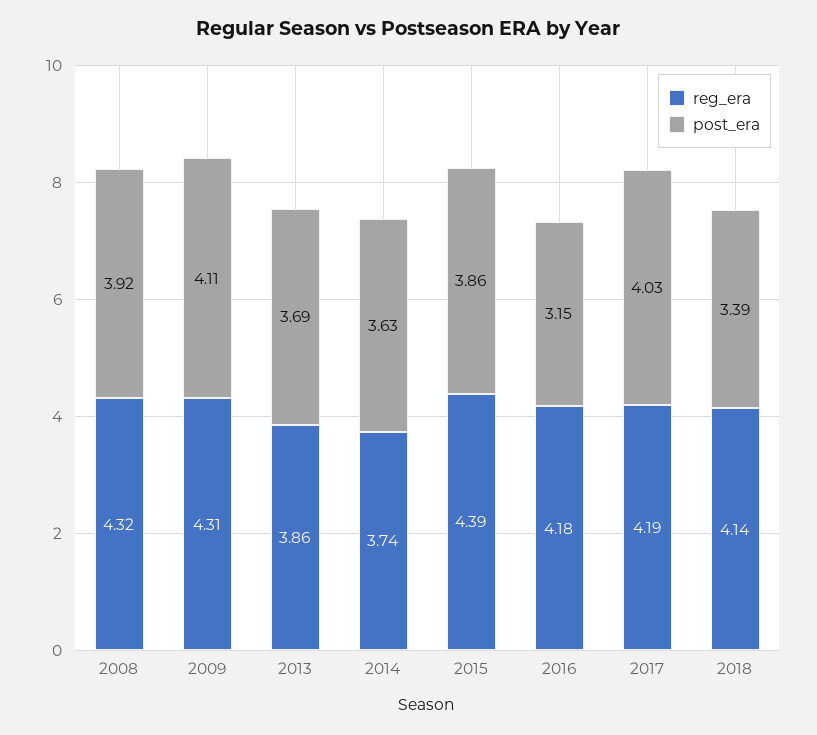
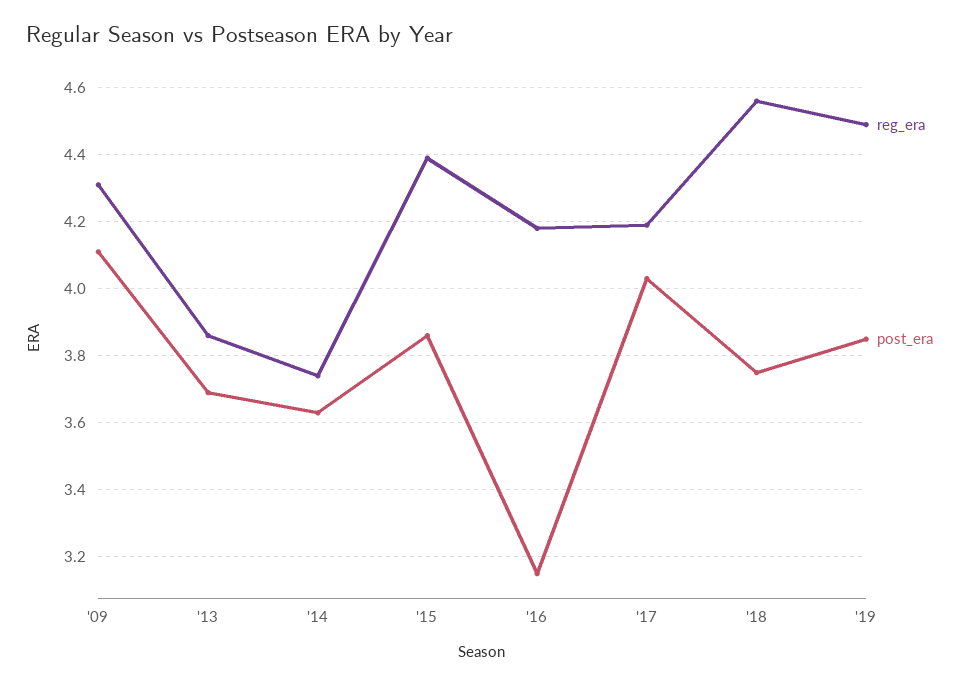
reg_era, 2008: 4.32 -> none
post_era, 2008: 3.92 -> none
reg_era, 2018: 4.14 -> 4.55
post_era, 2018: 3.39 -> 3.75
reg_era, '19: none -> 4.5
post_era, '19: none -> 3.85

